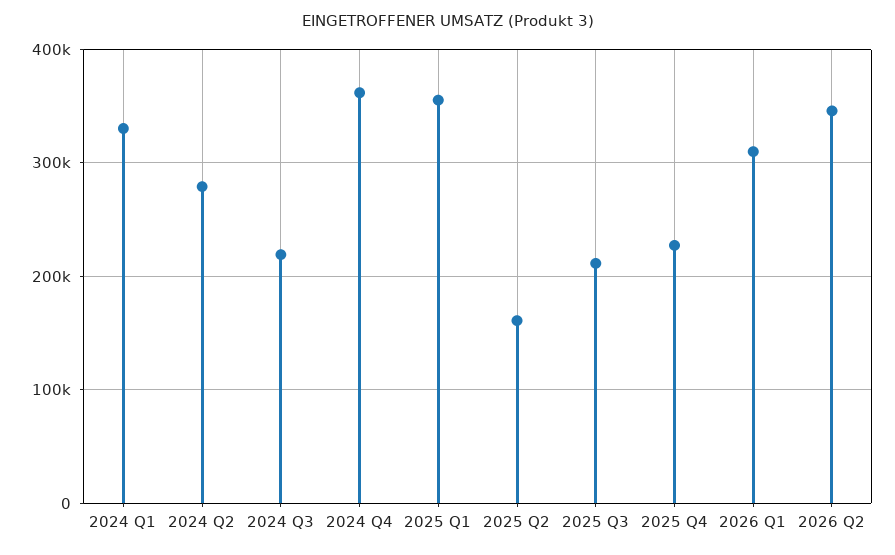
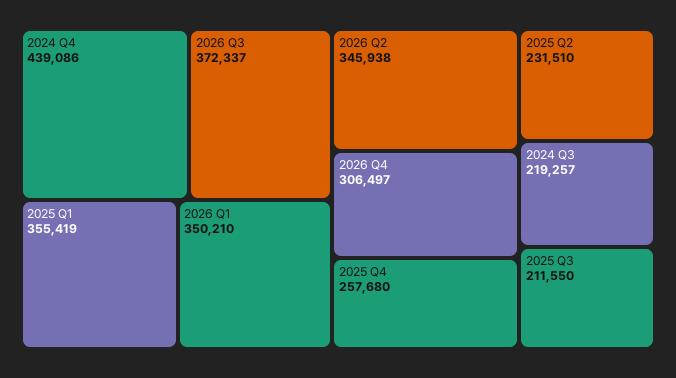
2024 Q1: 330000 -> none
2024 Q2: 280000 -> none
2024 Q4: 360000 -> 439086
2025 Q2: 160000 -> 231510
2025 Q4: 230000 -> 257680
2026 Q1: 310000 -> 350210
2026 Q3: none -> 372337
2026 Q4: none -> 306497

